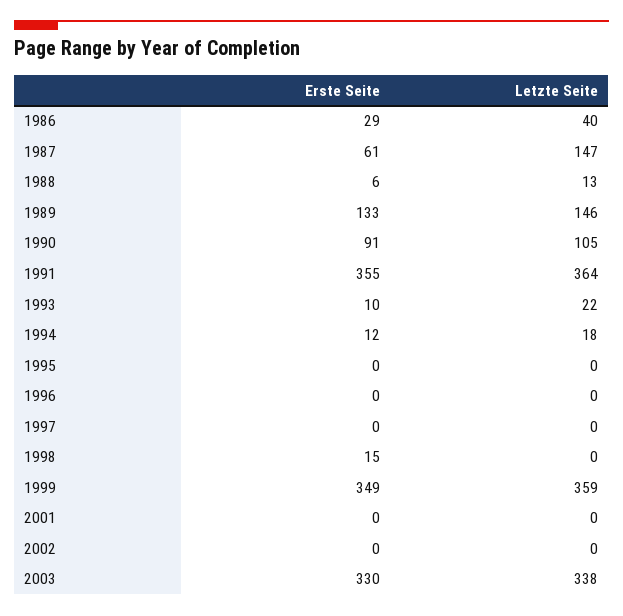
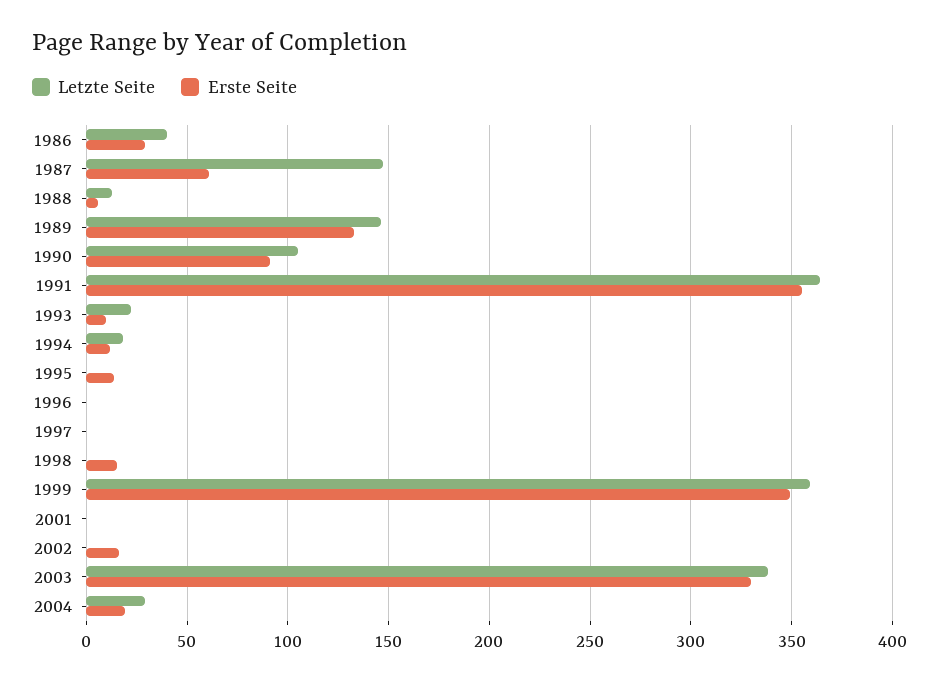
Erste Seite, 1995: 0 -> 15
Erste Seite, 2002: 0 -> 15
Letzte Seite, 2004: none -> 30
Erste Seite, 2004: none -> 20

